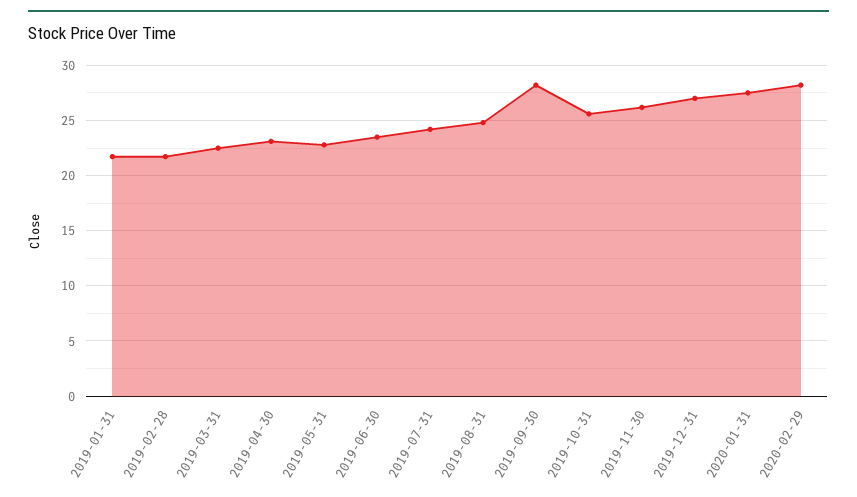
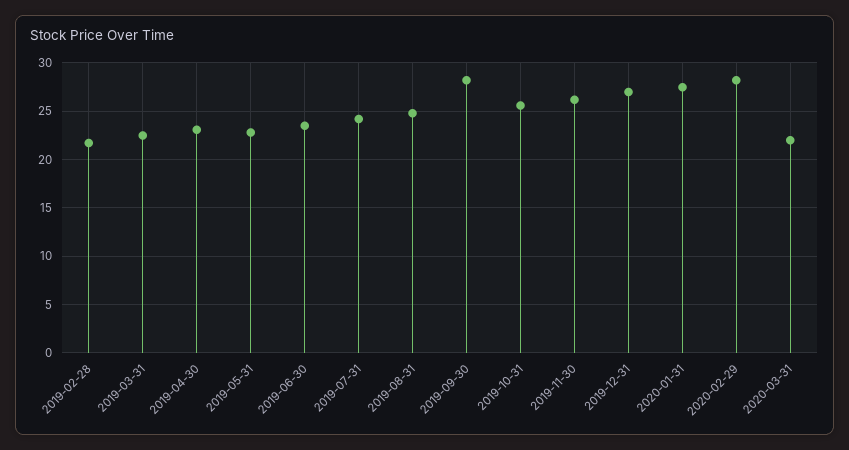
2019-01-31: 22 -> none
2020-03-31: none -> 22

